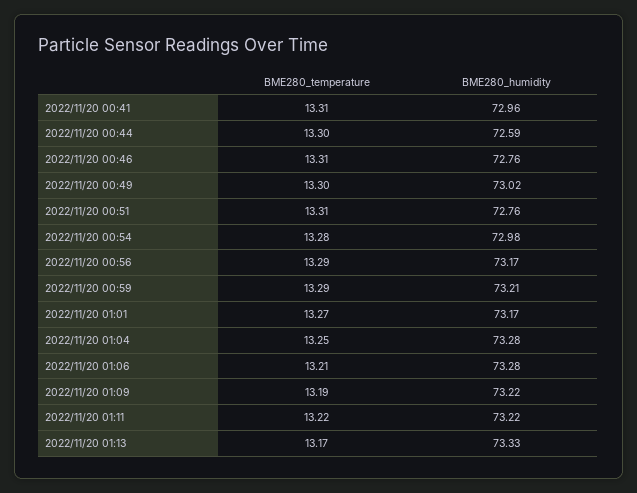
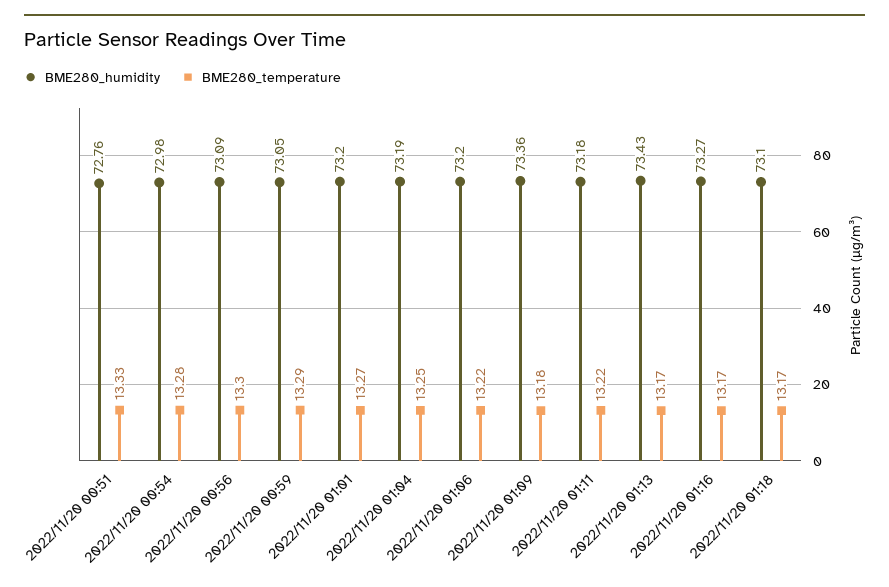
BME280_temperature, 2022/11/20 00:41: 13.31 -> none
BME280_humidity, 2022/11/20 00:41: 72.96 -> none
BME280_temperature, 2022/11/20 00:44: 13.3 -> none
BME280_humidity, 2022/11/20 00:44: 72.59 -> none
BME280_temperature, 2022/11/20 00:46: 13.31 -> none
BME280_humidity, 2022/11/20 00:46: 72.76 -> none
BME280_temperature, 2022/11/20 00:49: 13.3 -> none
BME280_humidity, 2022/11/20 00:49: 73.02 -> none
BME280_temperature, 2022/11/20 00:51: 13.31 -> 13.33
BME280_temperature, 2022/11/20 00:56: 13.29 -> 13.3
BME280_humidity, 2022/11/20 00:56: 73.17 -> 73.09
BME280_humidity, 2022/11/20 00:59: 73.21 -> 73.05
BME280_humidity, 2022/11/20 01:01: 73.17 -> 73.2
BME280_humidity, 2022/11/20 01:04: 73.28 -> 73.19
BME280_temperature, 2022/11/20 01:06: 13.21 -> 13.22
BME280_humidity, 2022/11/20 01:06: 73.28 -> 73.2
BME280_temperature, 2022/11/20 01:09: 13.19 -> 13.18
BME280_humidity, 2022/11/20 01:09: 73.22 -> 73.36
BME280_humidity, 2022/11/20 01:11: 73.22 -> 73.18
BME280_humidity, 2022/11/20 01:13: 73.33 -> 73.43
BME280_humidity, 2022/11/20 01:16: none -> 73.27
BME280_temperature, 2022/11/20 01:16: none -> 13.17
BME280_humidity, 2022/11/20 01:18: none -> 73.1
BME280_temperature, 2022/11/20 01:18: none -> 13.17

